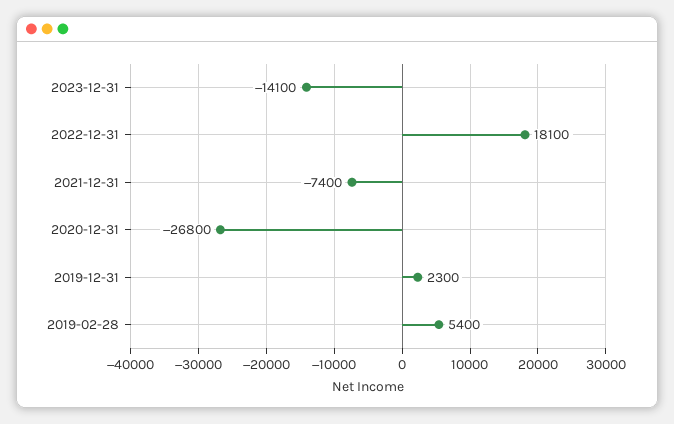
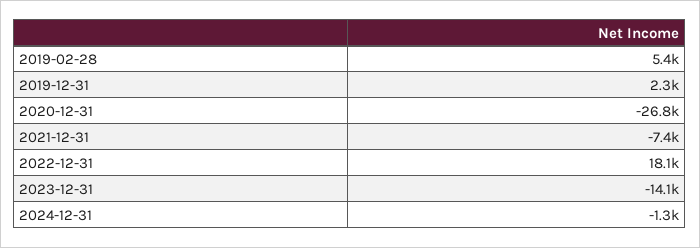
2024-12-31: none -> -1300

